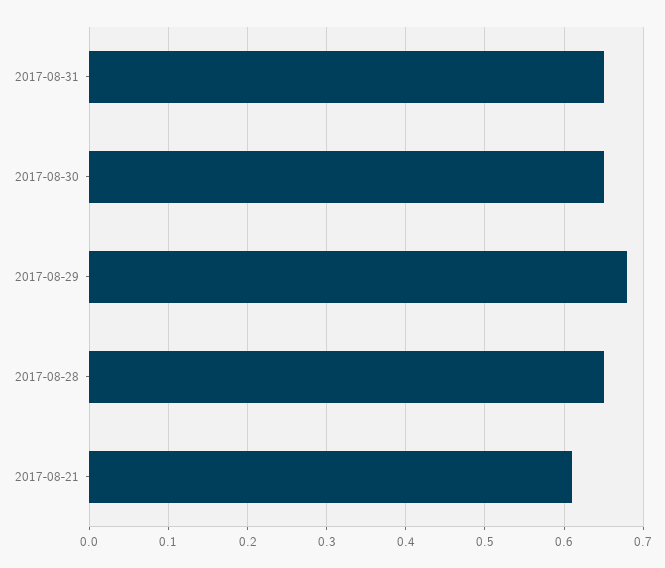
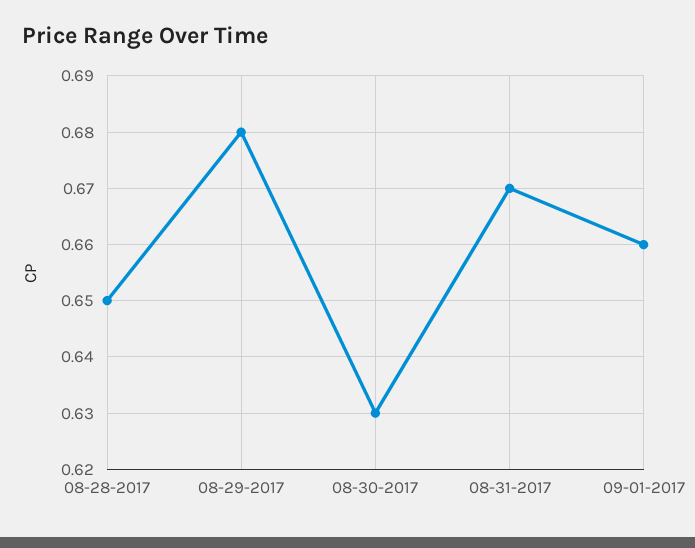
2017-08-31: 0.65 -> 0.67
2017-08-30: 0.65 -> 0.63
2017-08-21: 0.61 -> none
09-01-2017: none -> 0.66

